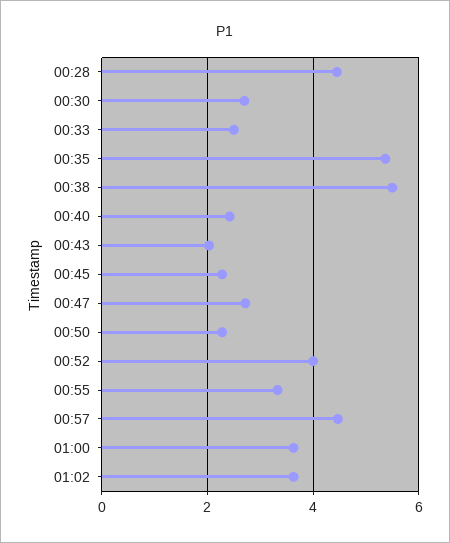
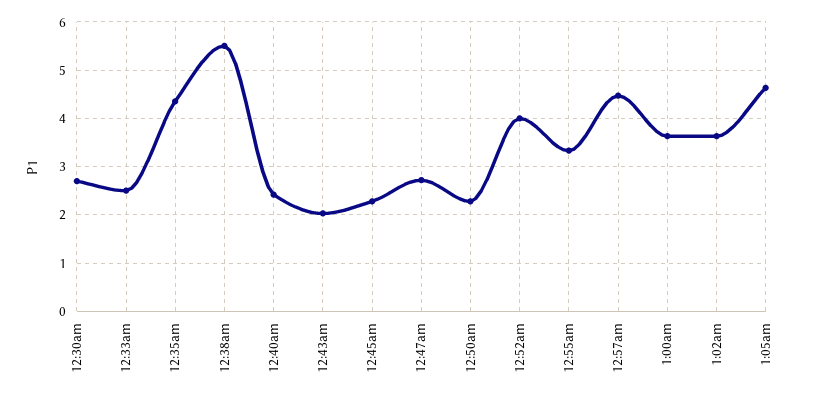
00:28: 4.4 -> none
00:35: 5.4 -> 4.4
1:05am: none -> 4.6

